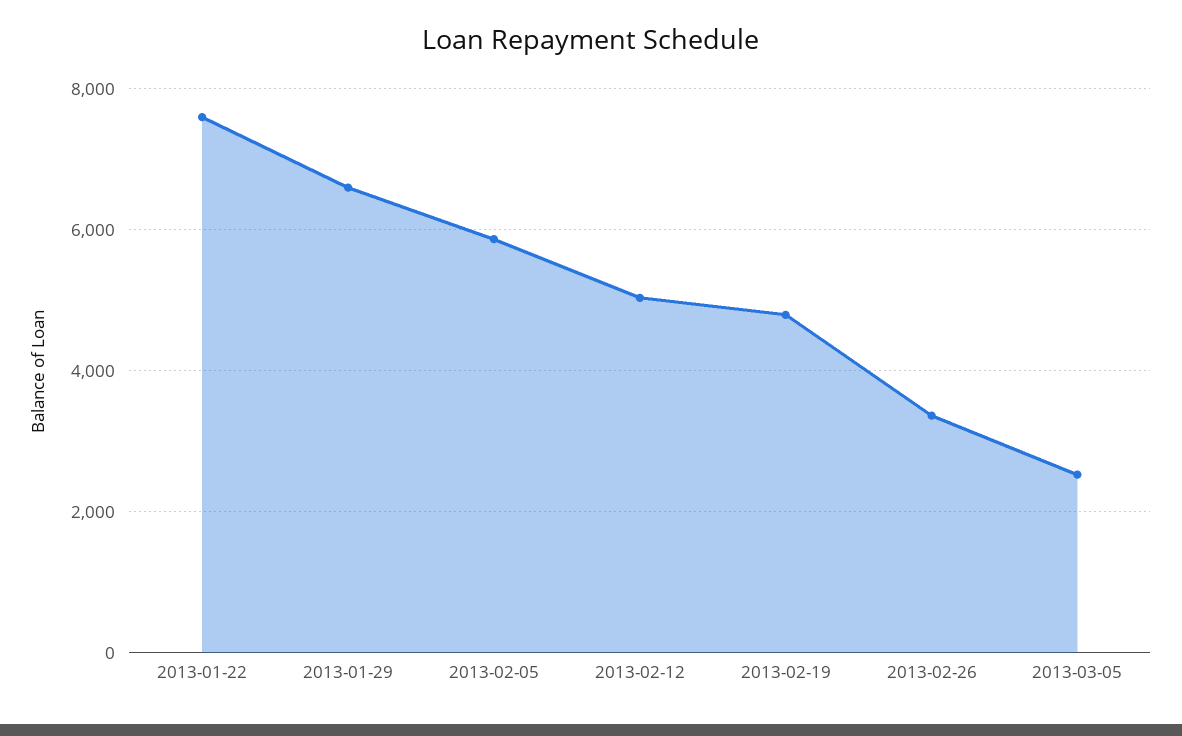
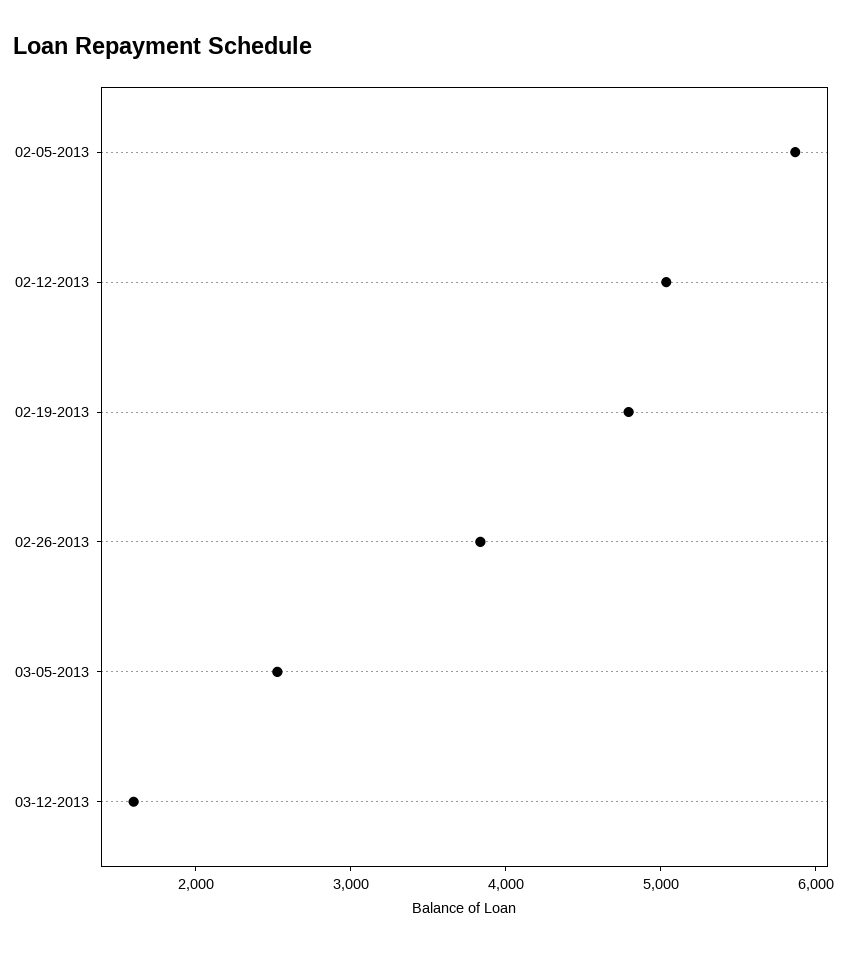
2013-01-22: 7600 -> none
2013-01-29: 6600 -> none
2013-02-26: 3400 -> 3800
03-12-2013: none -> 1600

